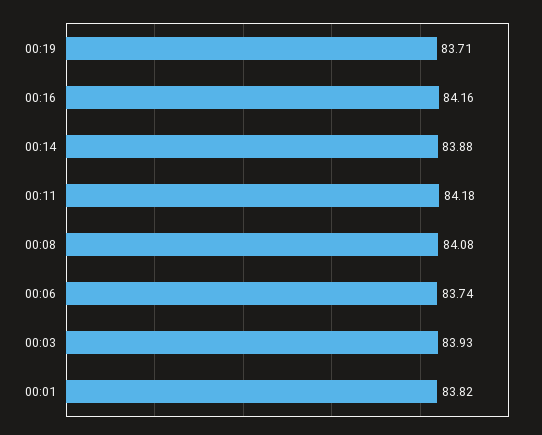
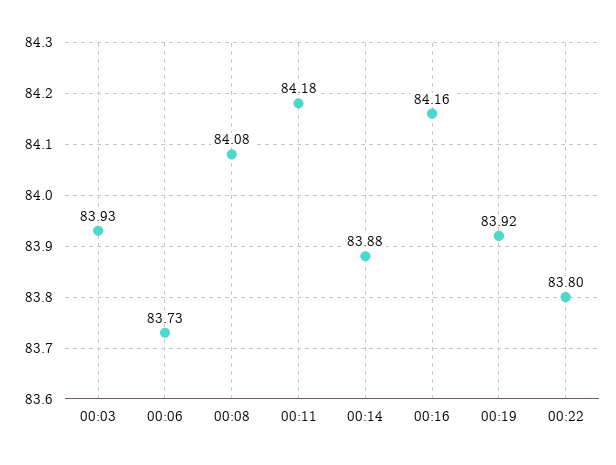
00:19: 83.71 -> 83.92
00:06: 83.74 -> 83.73
00:01: 83.82 -> none
00:22: none -> 83.8

